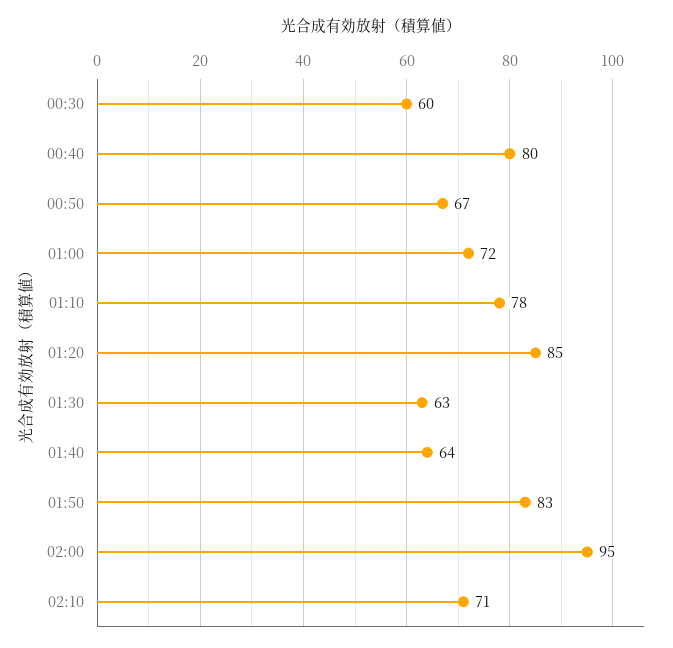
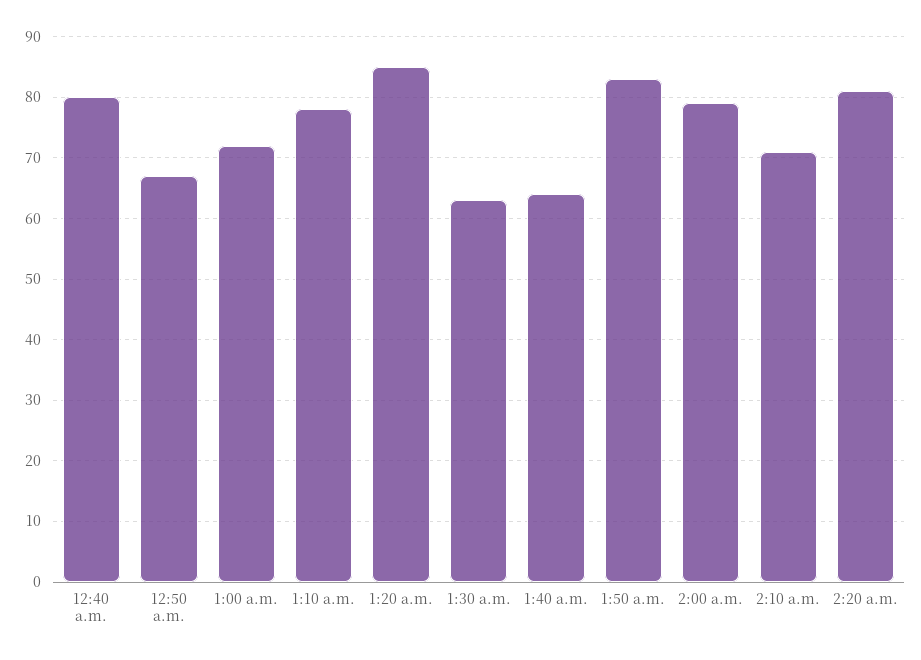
00:30: 60 -> none
02:00: 95 -> 79
2:20 a.m.: none -> 81

